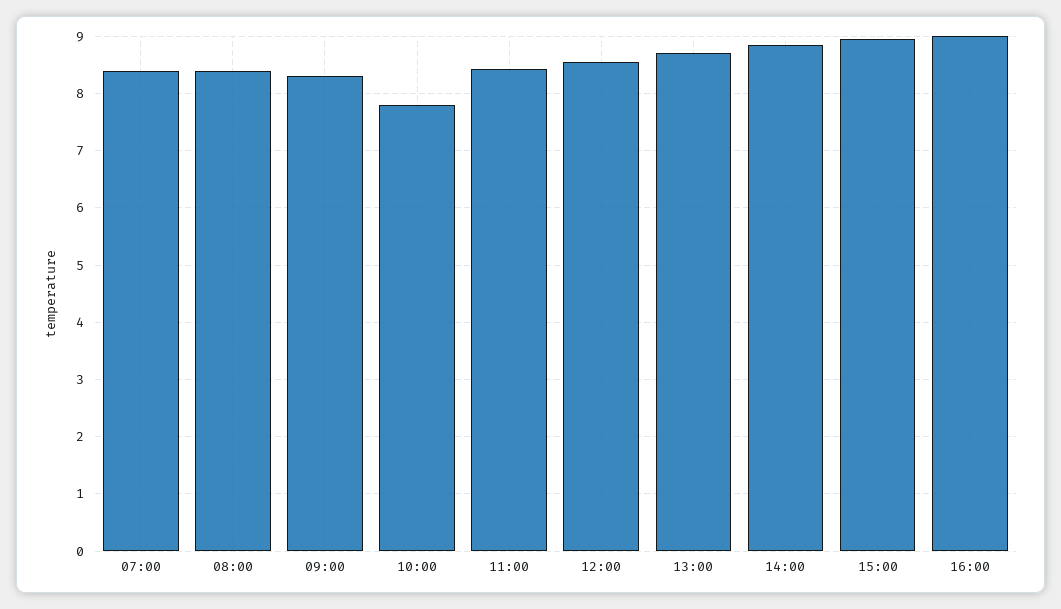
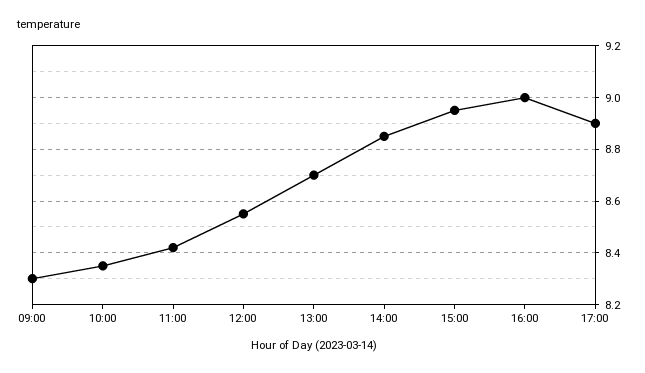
07:00: 8.4 -> none
08:00: 8.4 -> none
10:00: 7.8 -> 8.35
17:00: none -> 8.9

